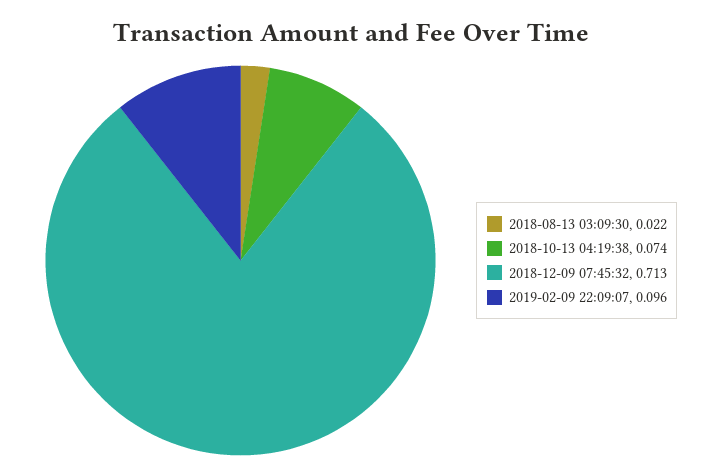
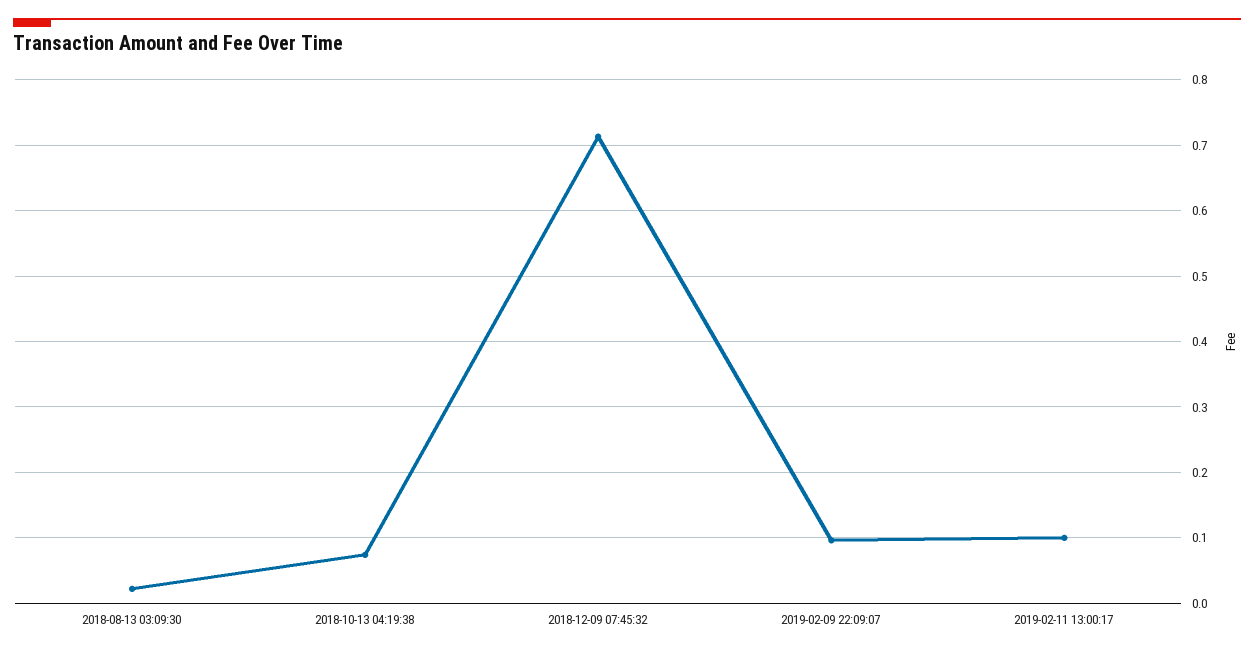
2019-02-11 13:00:17: none -> 0.1

